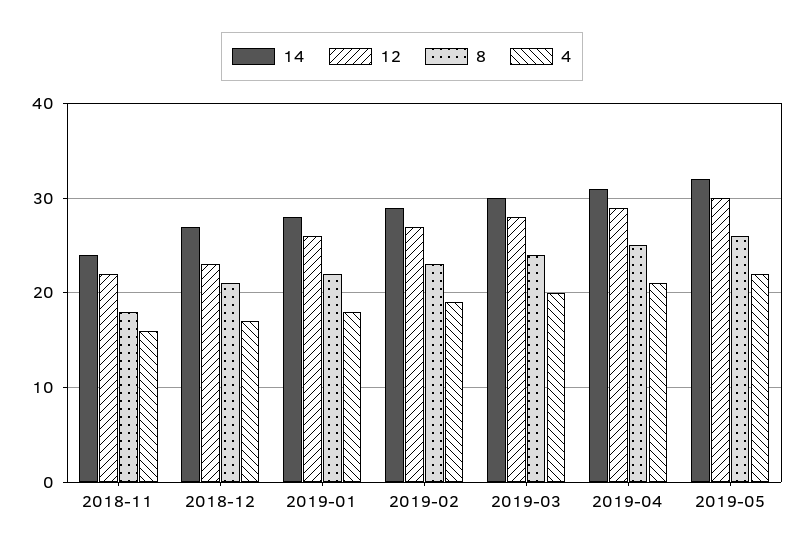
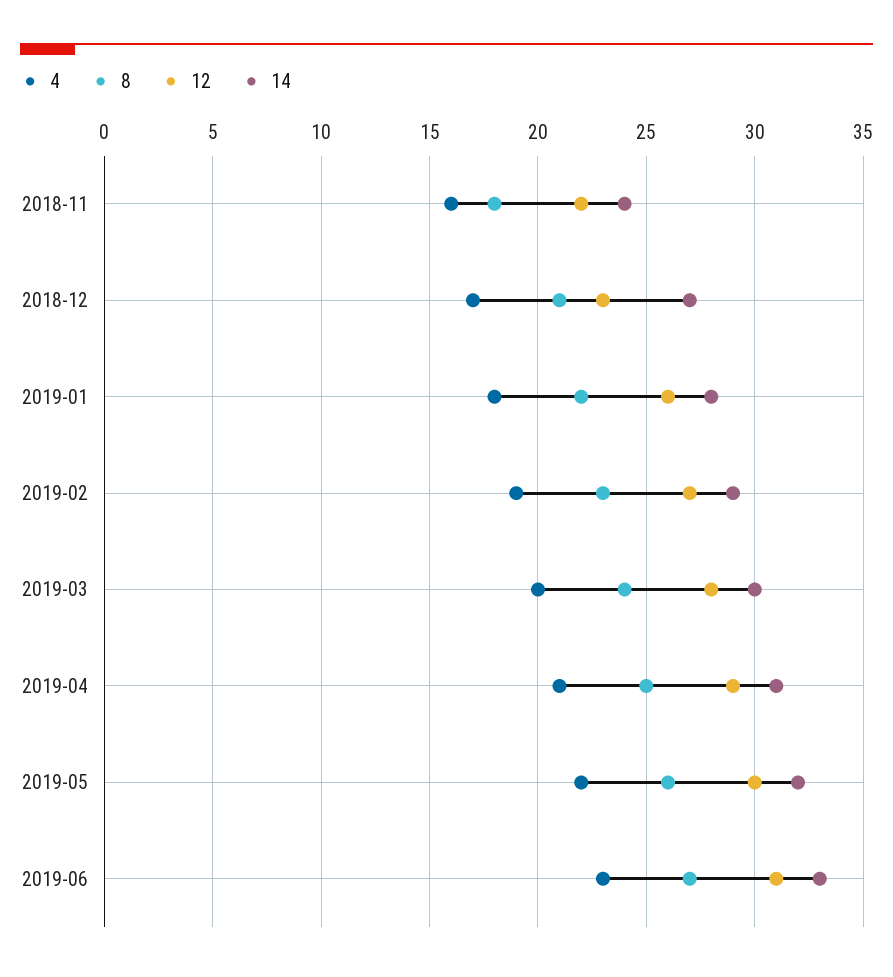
4, 2019-06: none -> 23
8, 2019-06: none -> 27
12, 2019-06: none -> 31
14, 2019-06: none -> 33

